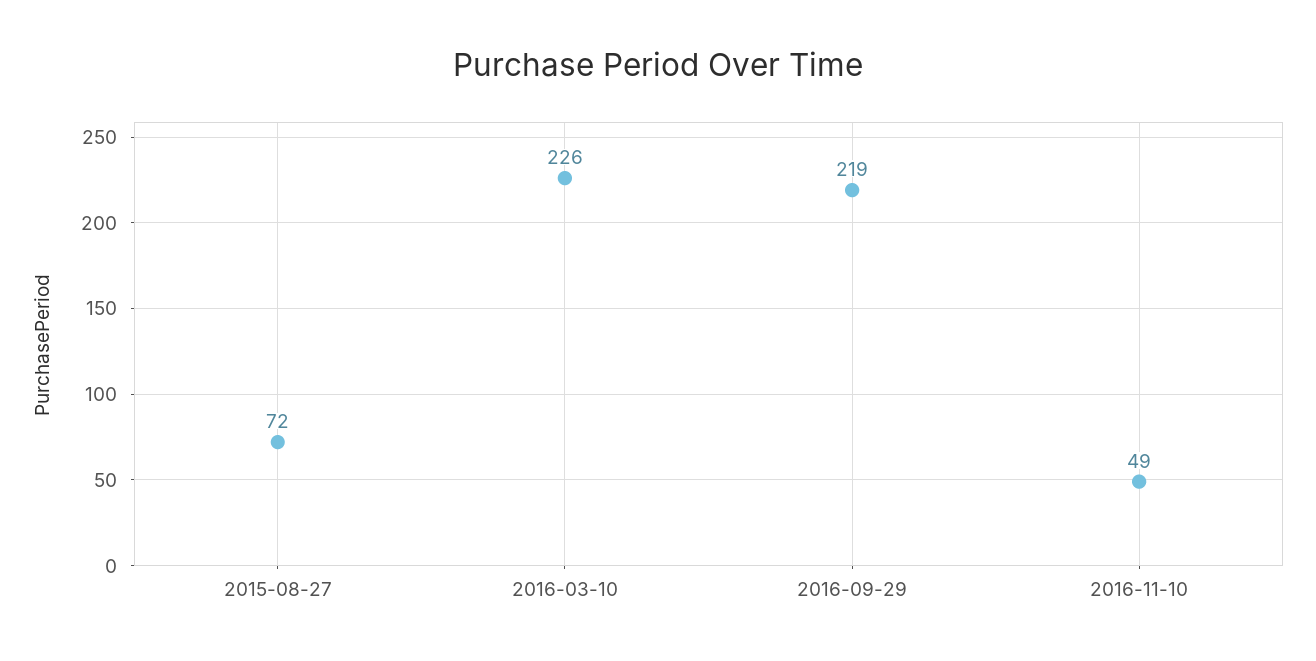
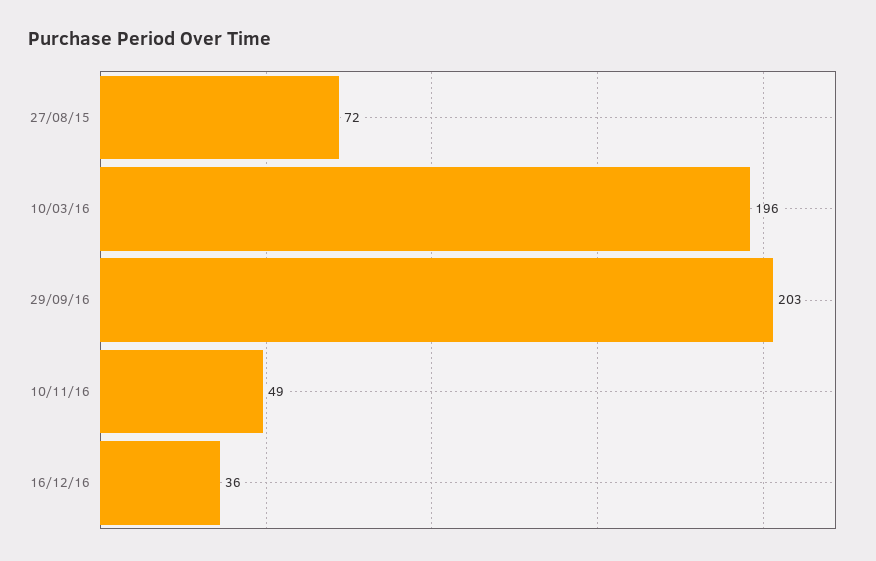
2016-03-10: 226 -> 196
2016-09-29: 219 -> 203
16/12/16: none -> 36

